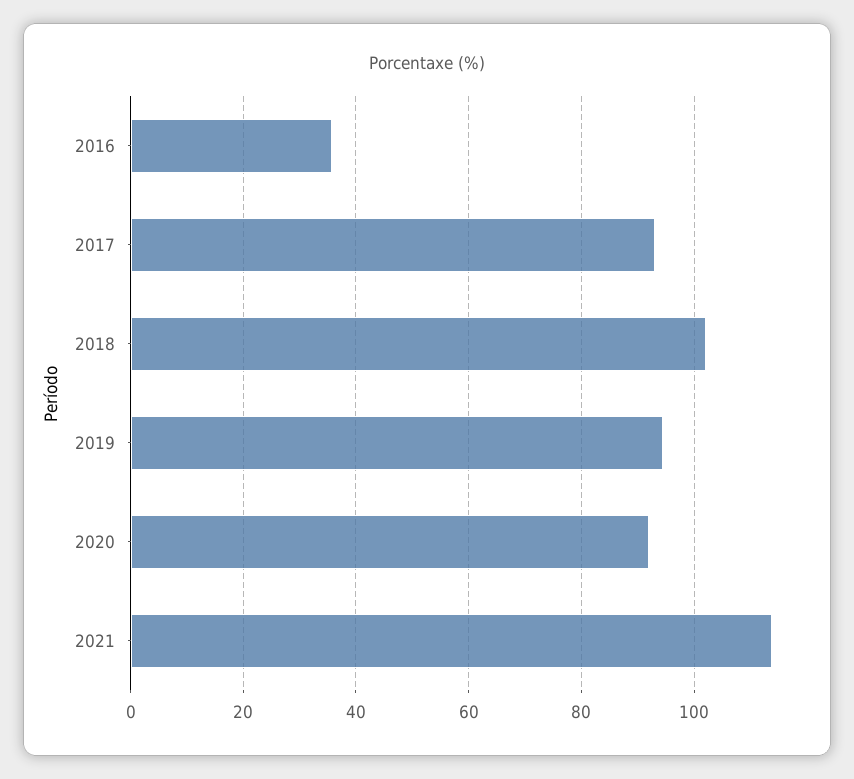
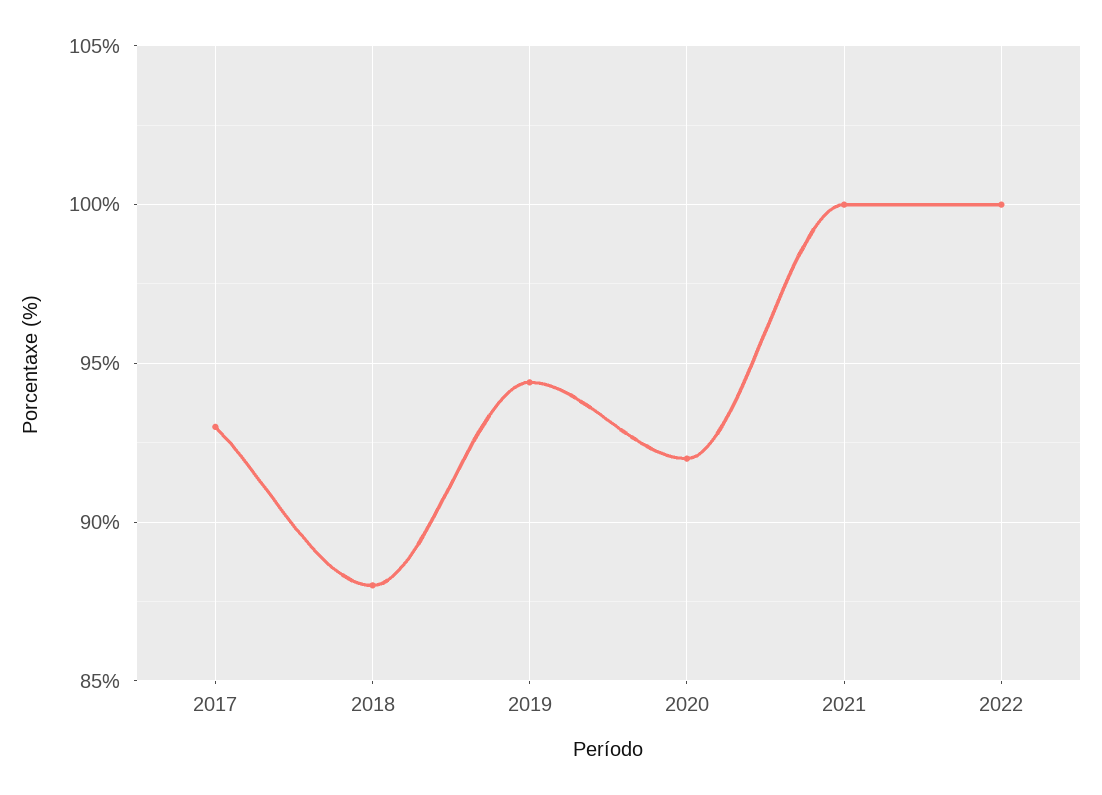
2016: 36 -> none
2018: 102 -> 88
2021: 114 -> 100
2022: none -> 100

